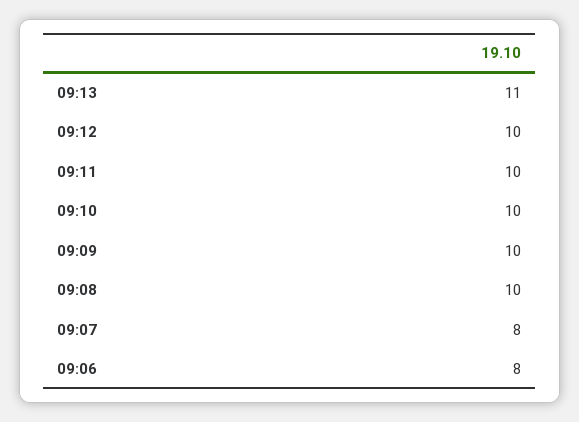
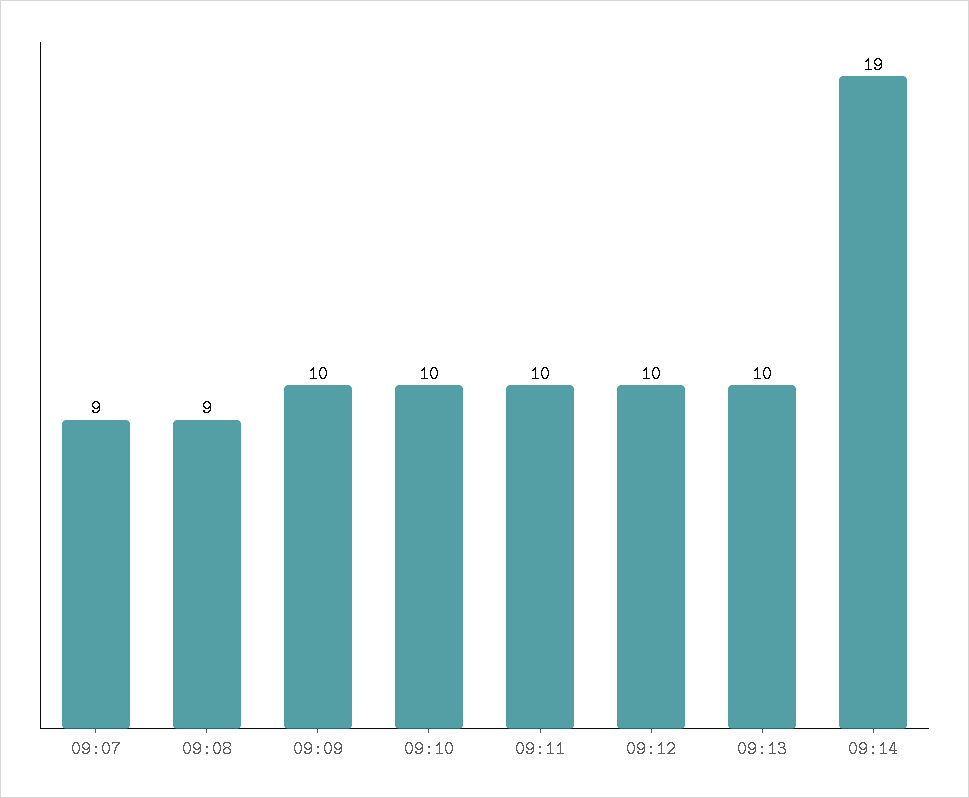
09:13: 11 -> 10
09:08: 10 -> 9
09:07: 8 -> 9
09:06: 8 -> none
09:14: none -> 19

